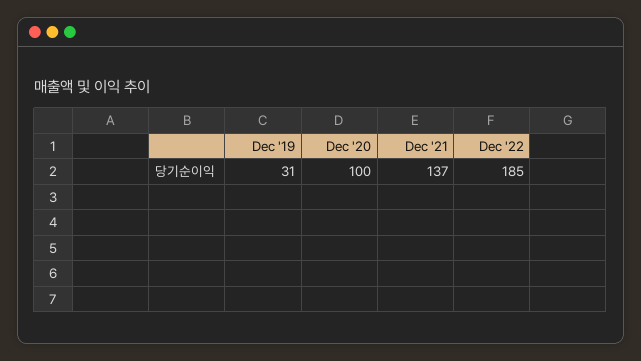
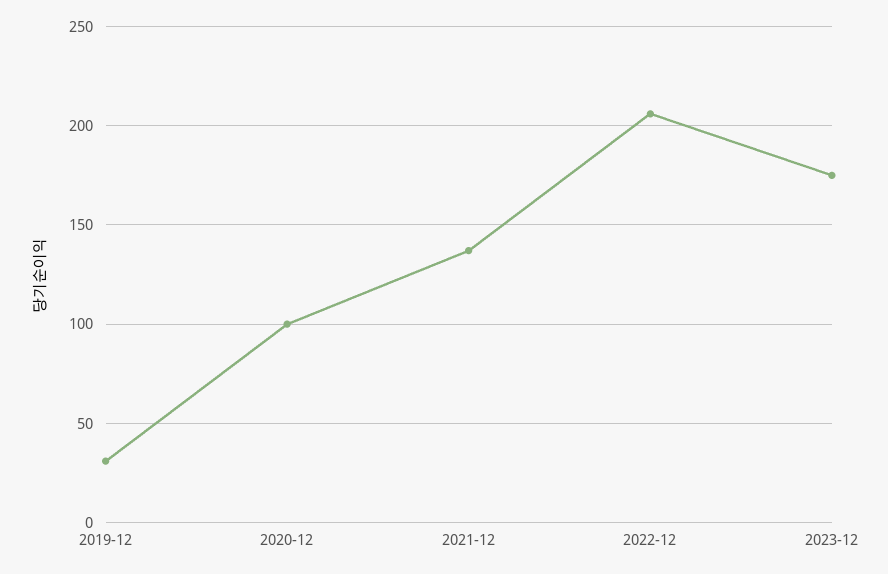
Dec '22: 185 -> 205
2023-12: none -> 175

